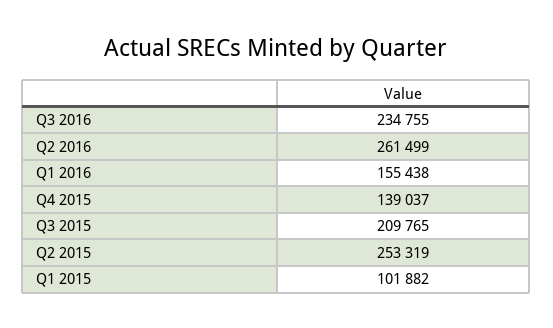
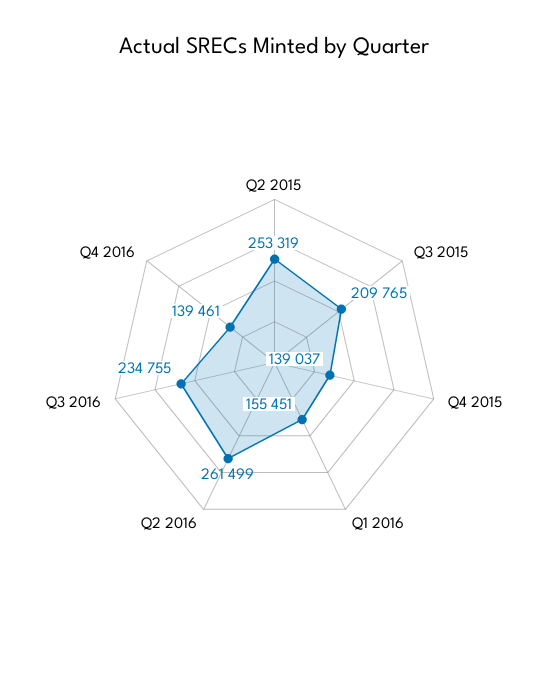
Q1 2016: 155438 -> 155451
Q1 2015: 101882 -> none
Q4 2016: none -> 139461

